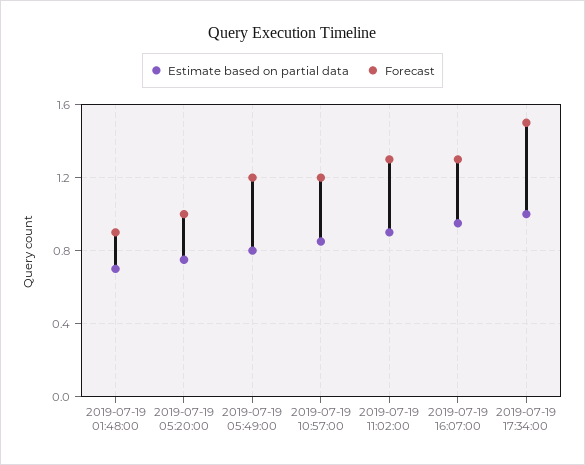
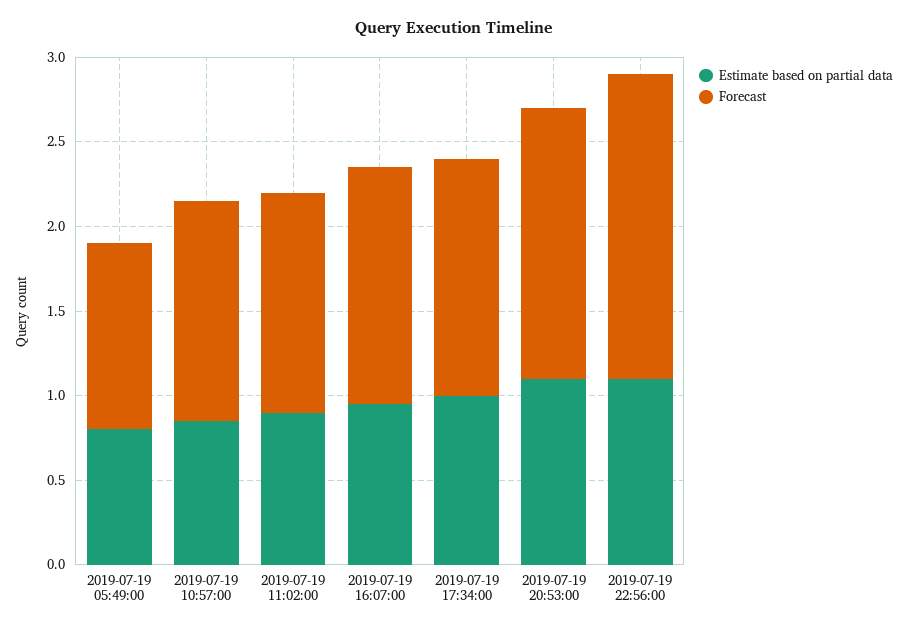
Estimate based on partial data, 2019-07-19 01:48:00: 0.7 -> none
Forecast, 2019-07-19 01:48:00: 0.9 -> none
Estimate based on partial data, 2019-07-19 05:20:00: 0.75 -> none
Forecast, 2019-07-19 05:20:00: 1 -> none
Forecast, 2019-07-19 05:49:00: 1.2 -> 1.1
Forecast, 2019-07-19 10:57:00: 1.2 -> 1.3
Forecast, 2019-07-19 16:07:00: 1.3 -> 1.4
Forecast, 2019-07-19 17:34:00: 1.5 -> 1.4
Estimate based on partial data, 2019-07-19 20:53:00: none -> 1.1
Forecast, 2019-07-19 20:53:00: none -> 1.6
Estimate based on partial data, 2019-07-19 22:56:00: none -> 1.1
Forecast, 2019-07-19 22:56:00: none -> 1.8

